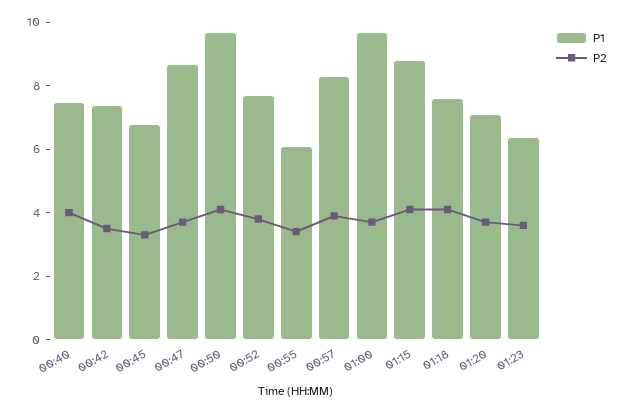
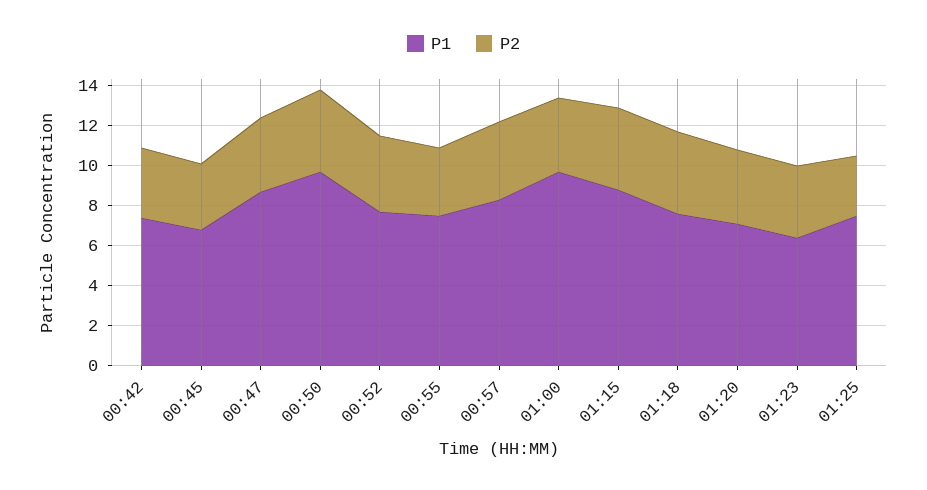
P1, 00:40: 7.5 -> none
P2, 00:40: 4 -> none
P1, 00:55: 6 -> 7.5
P1, 01:25: none -> 7.5
P2, 01:25: none -> 3

